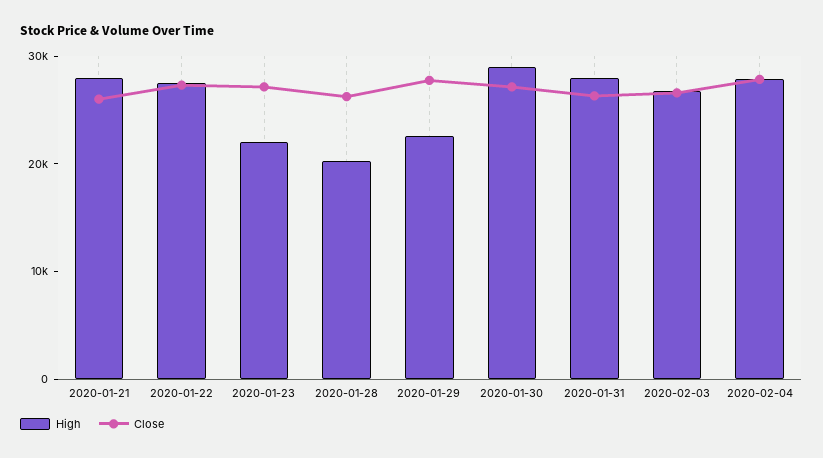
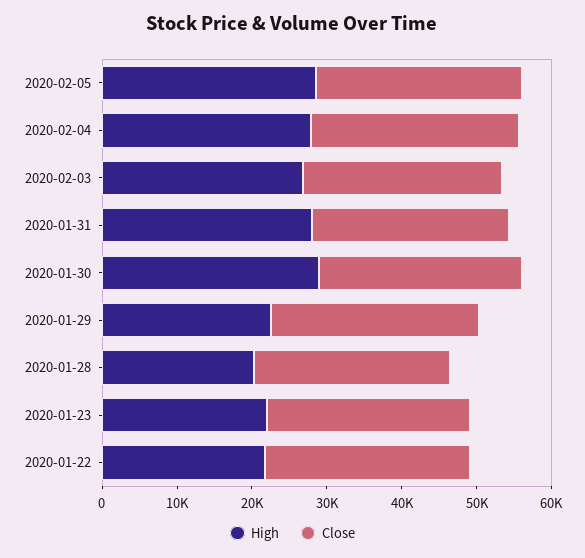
High, 2020-01-21: 28000 -> none
Close, 2020-01-21: 26000 -> none
High, 2020-01-22: 28000 -> 22000
High, 2020-02-05: none -> 28000
Close, 2020-02-05: none -> 28000

